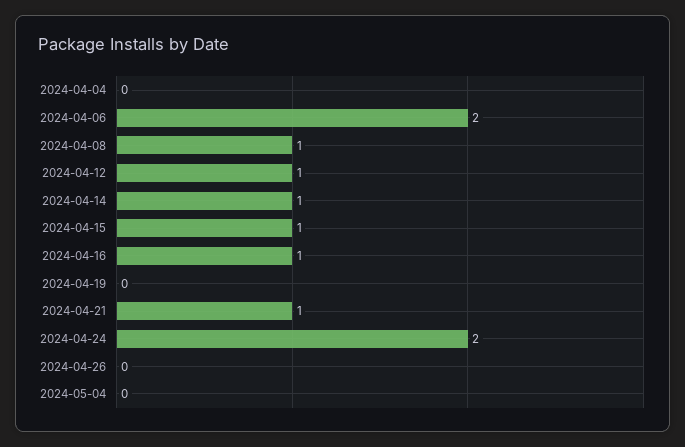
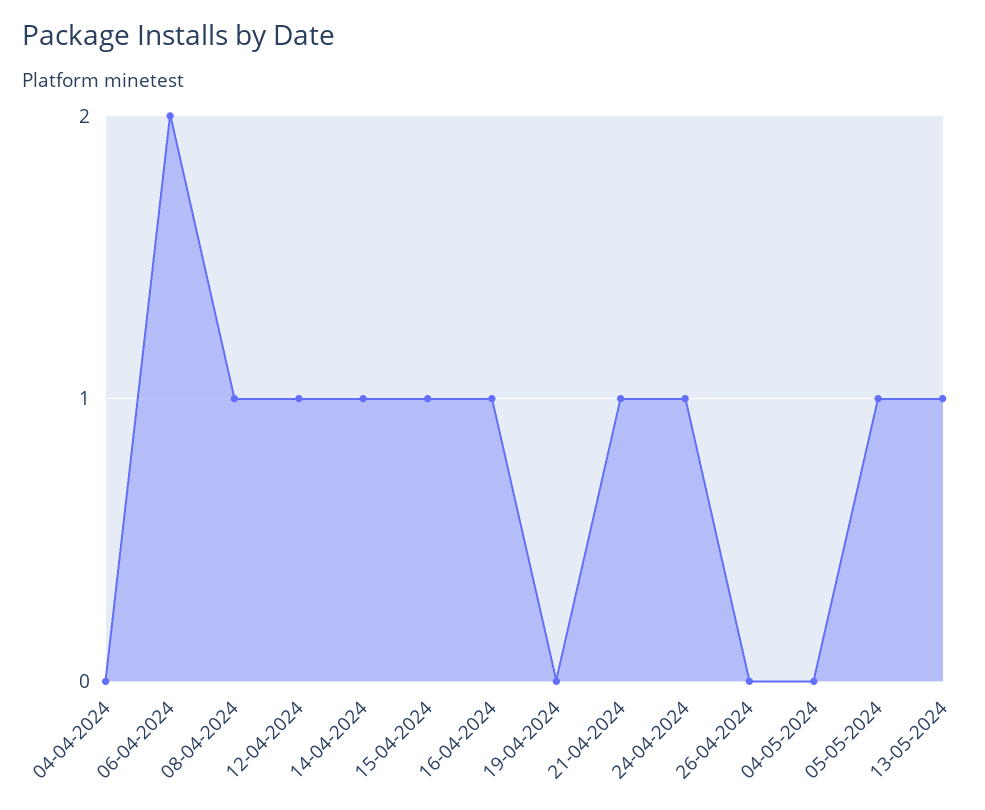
2024-04-24: 2 -> 1
05-05-2024: none -> 1
13-05-2024: none -> 1

